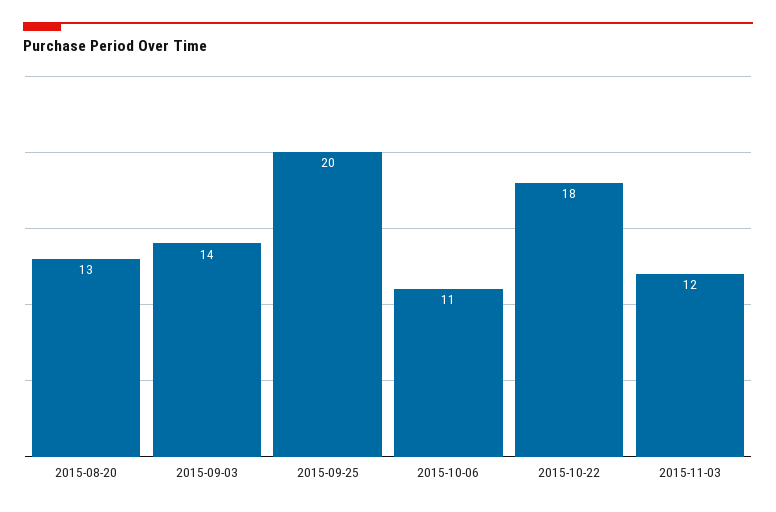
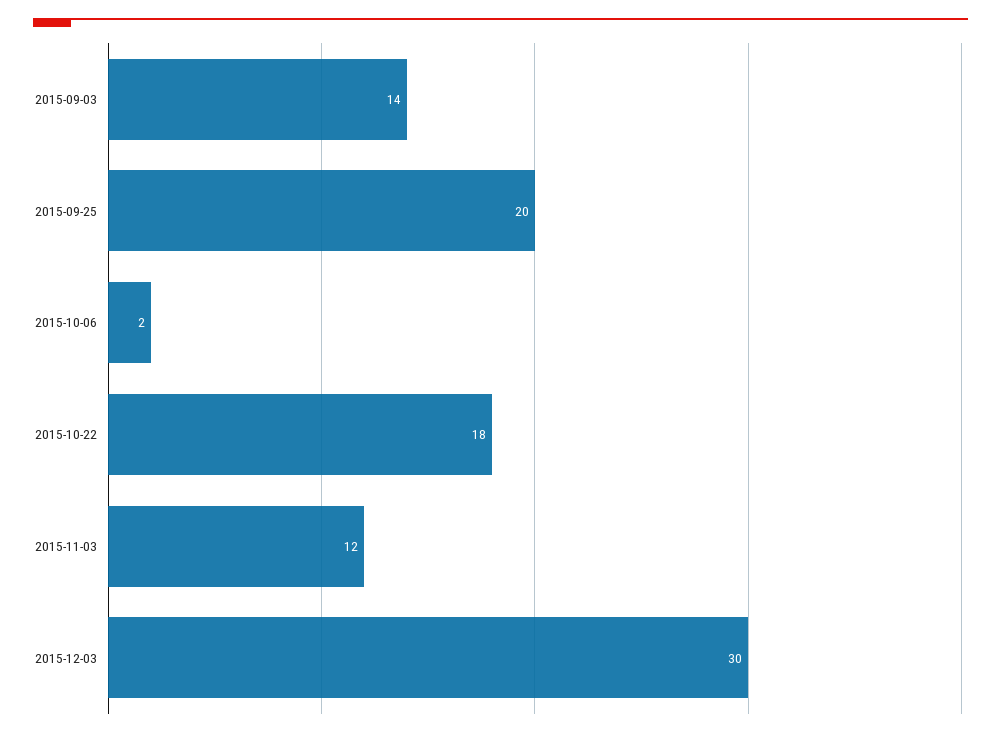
2015-08-20: 13 -> none
2015-10-06: 11 -> 2
2015-12-03: none -> 30

